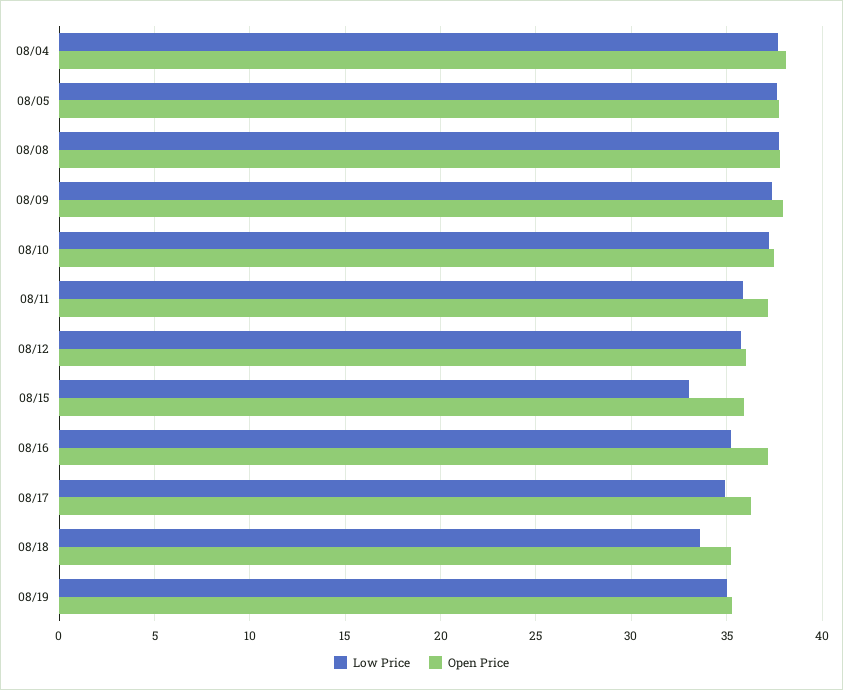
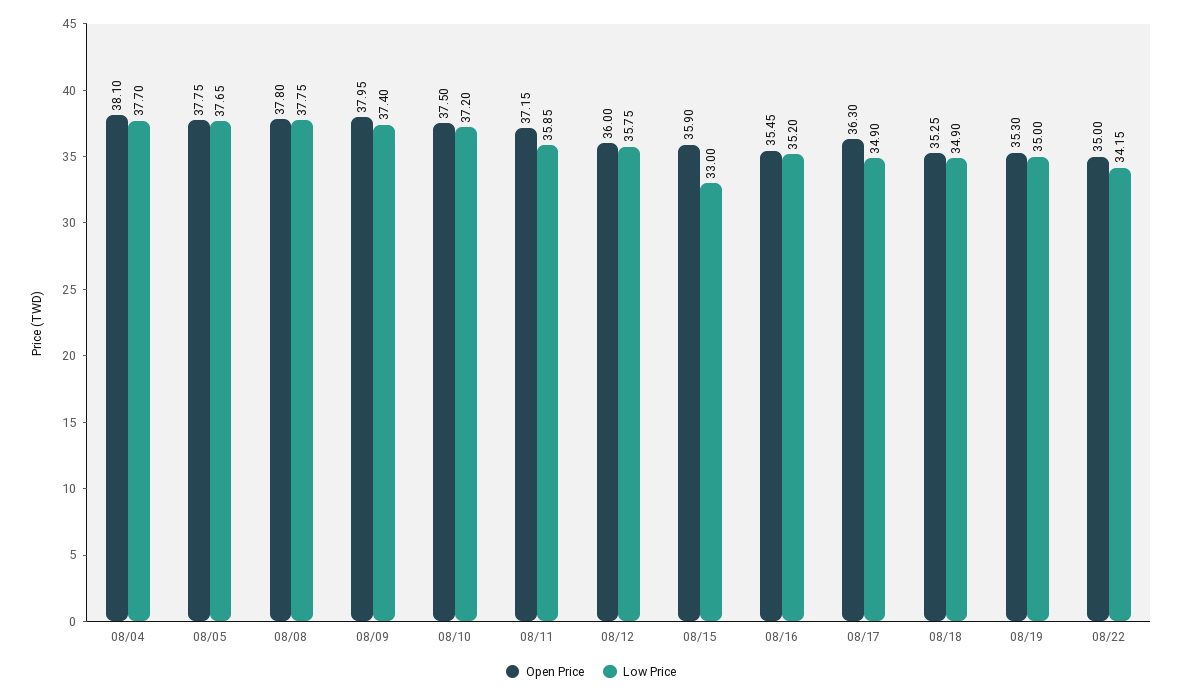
Open Price, 08/16: 37 -> 35.45
Low Price, 08/18: 33.5 -> 34.9
Open Price, 08/22: none -> 35
Low Price, 08/22: none -> 34.15

